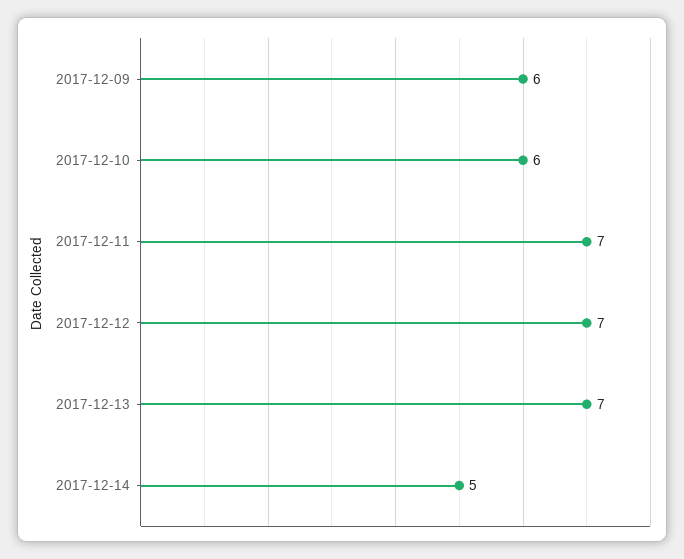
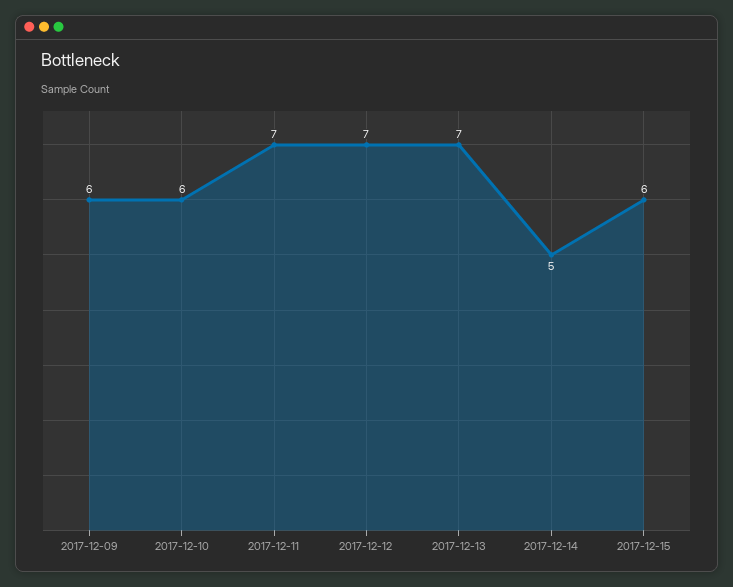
2017-12-15: none -> 6

